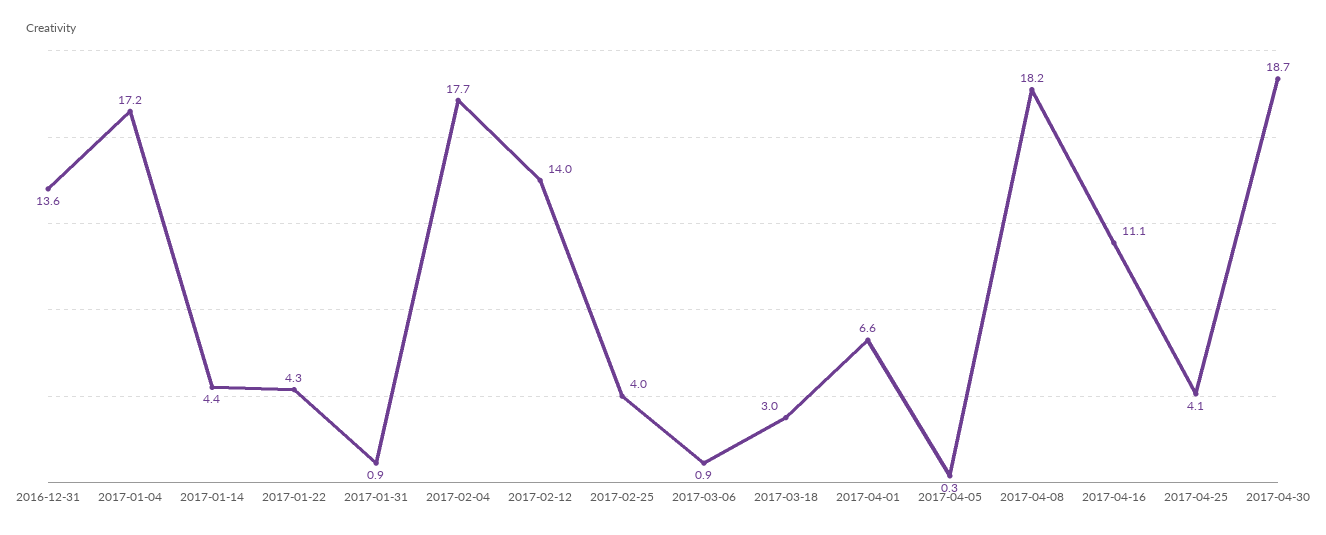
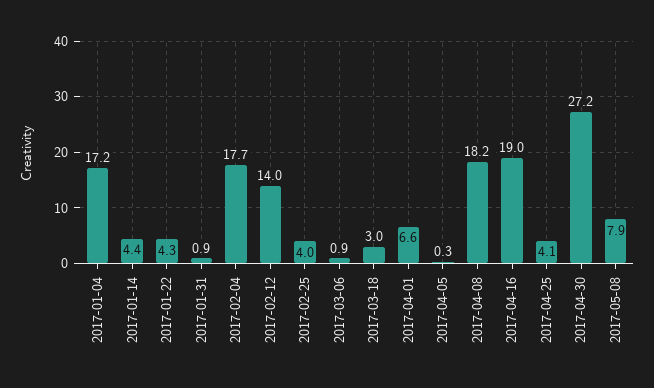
2016-12-31: 13.6 -> none
2017-04-16: 11.1 -> 19
2017-04-30: 18.7 -> 27.2
2017-05-08: none -> 7.9

